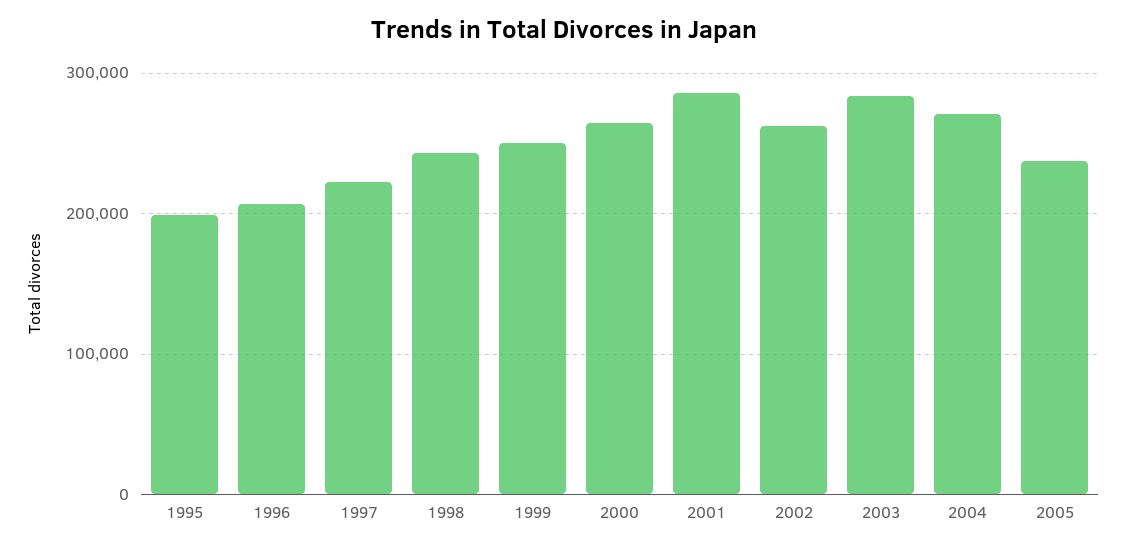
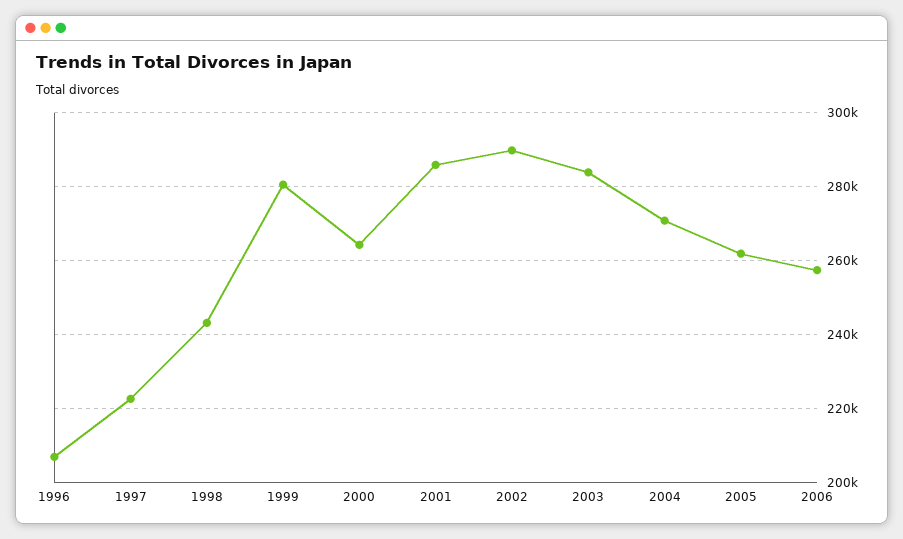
1995: 200000 -> none
1999: 250000 -> 280000
2002: 260000 -> 290000
2005: 240000 -> 262000
2006: none -> 258000

